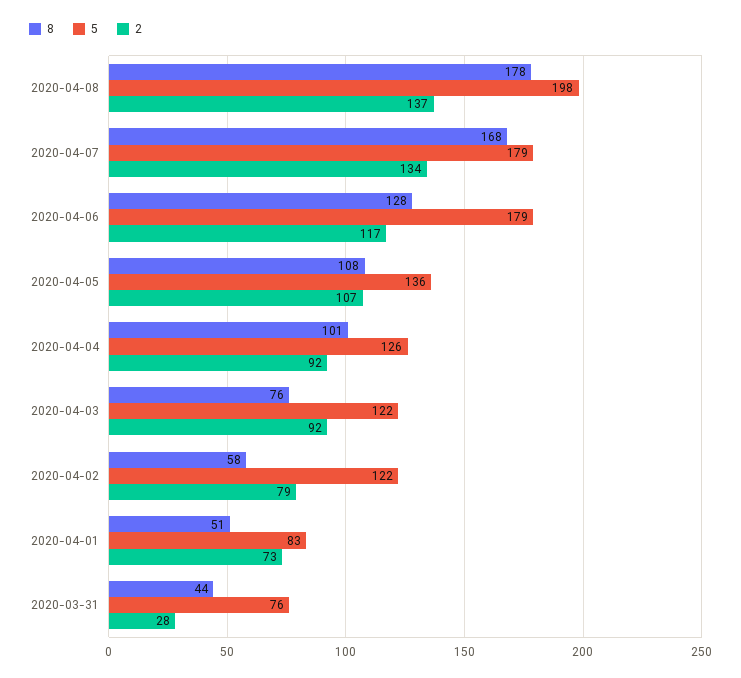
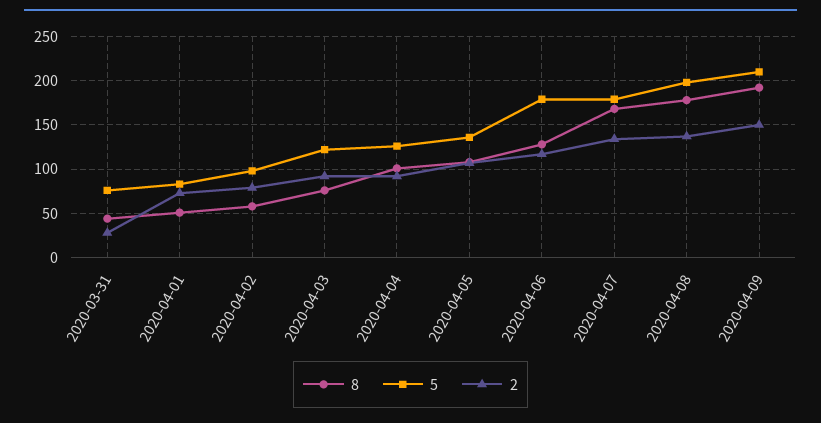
5, 2020-04-02: 122 -> 100
8, 2020-04-09: none -> 190
5, 2020-04-09: none -> 210
2, 2020-04-09: none -> 150

